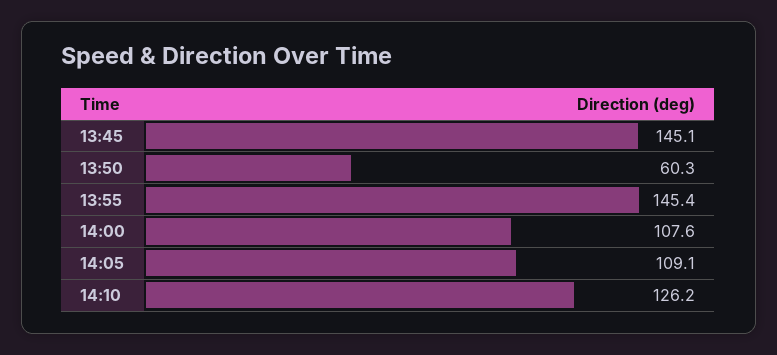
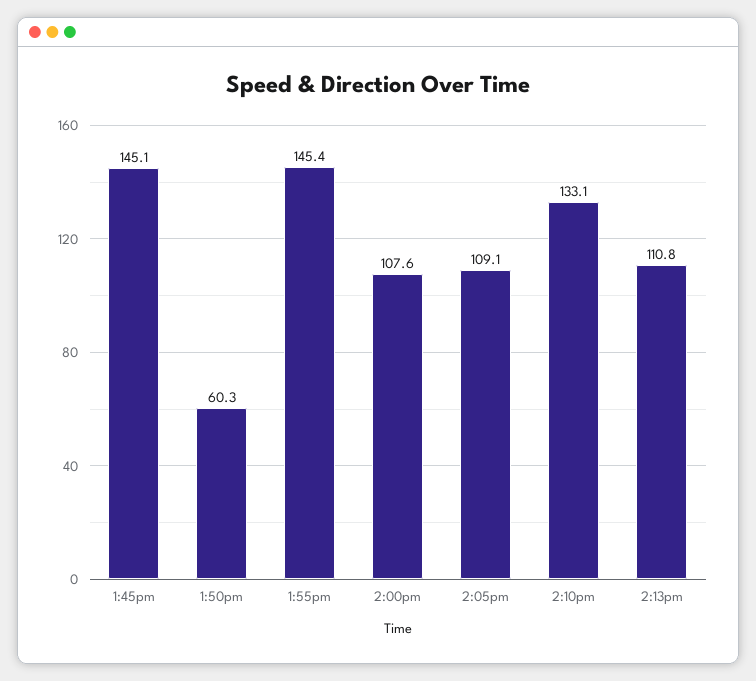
14:10: 126.2 -> 133.1
2:13pm: none -> 110.8

